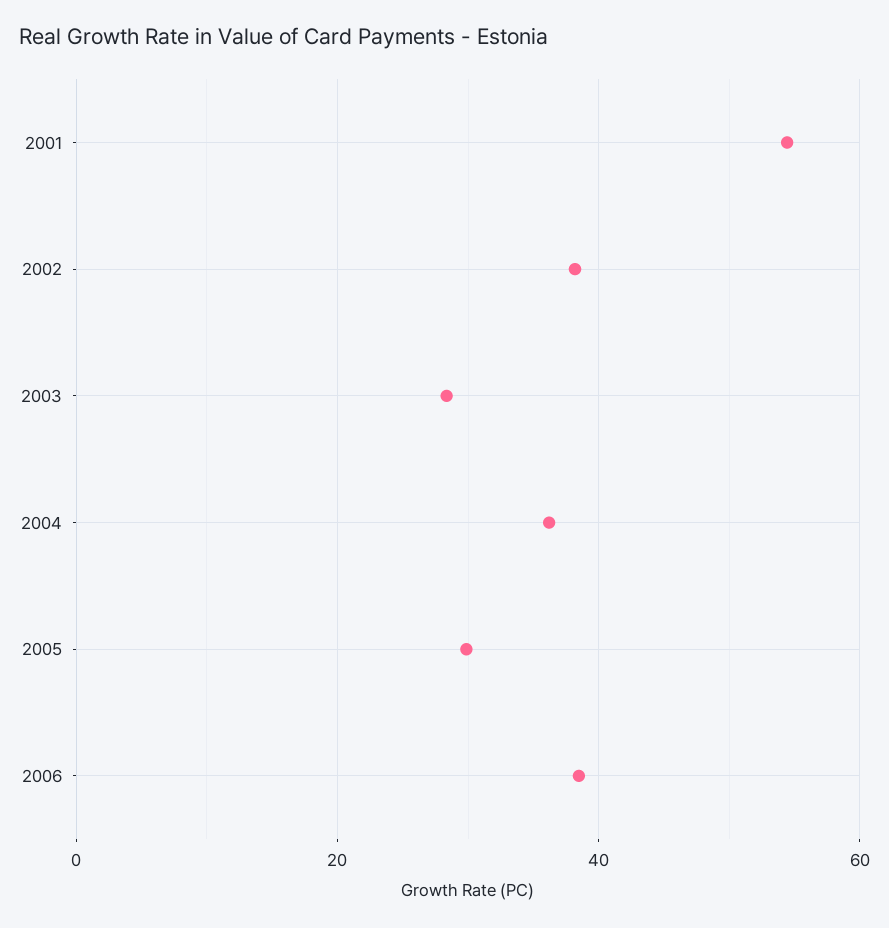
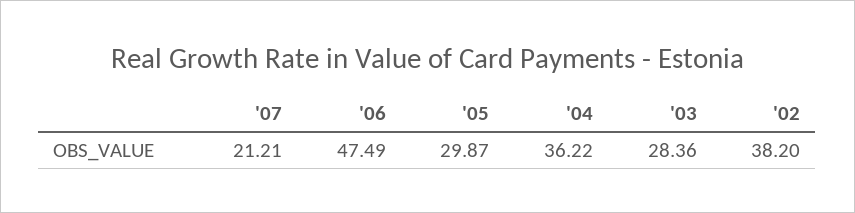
2001: 54 -> none
2006: 38 -> 47.49
'07: none -> 21.21

